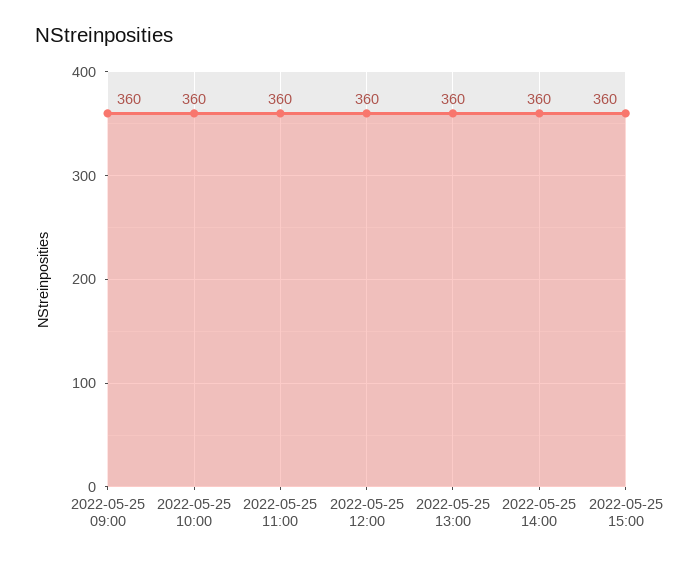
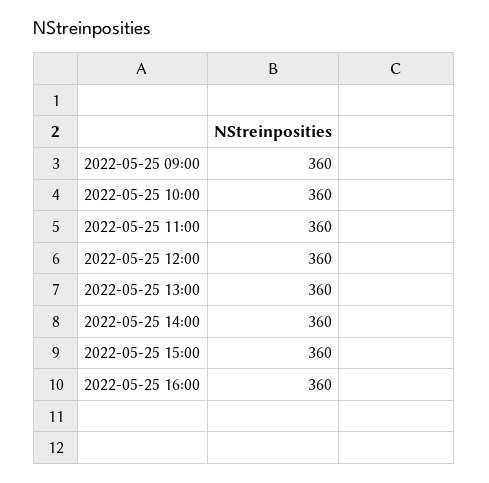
2022-05-25 16:00: none -> 360

